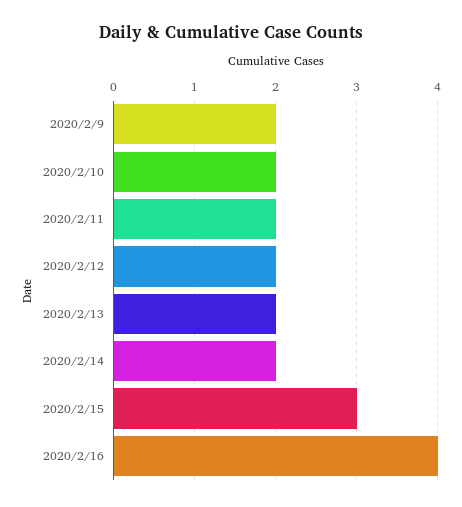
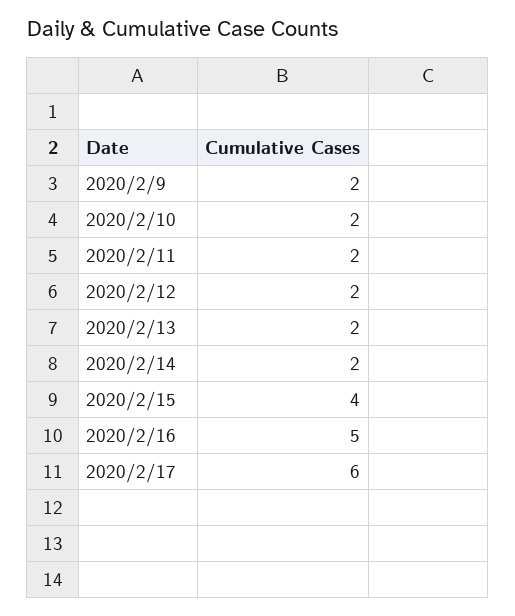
2020/2/15: 3 -> 4
2020/2/16: 4 -> 5
2020/2/17: none -> 6

